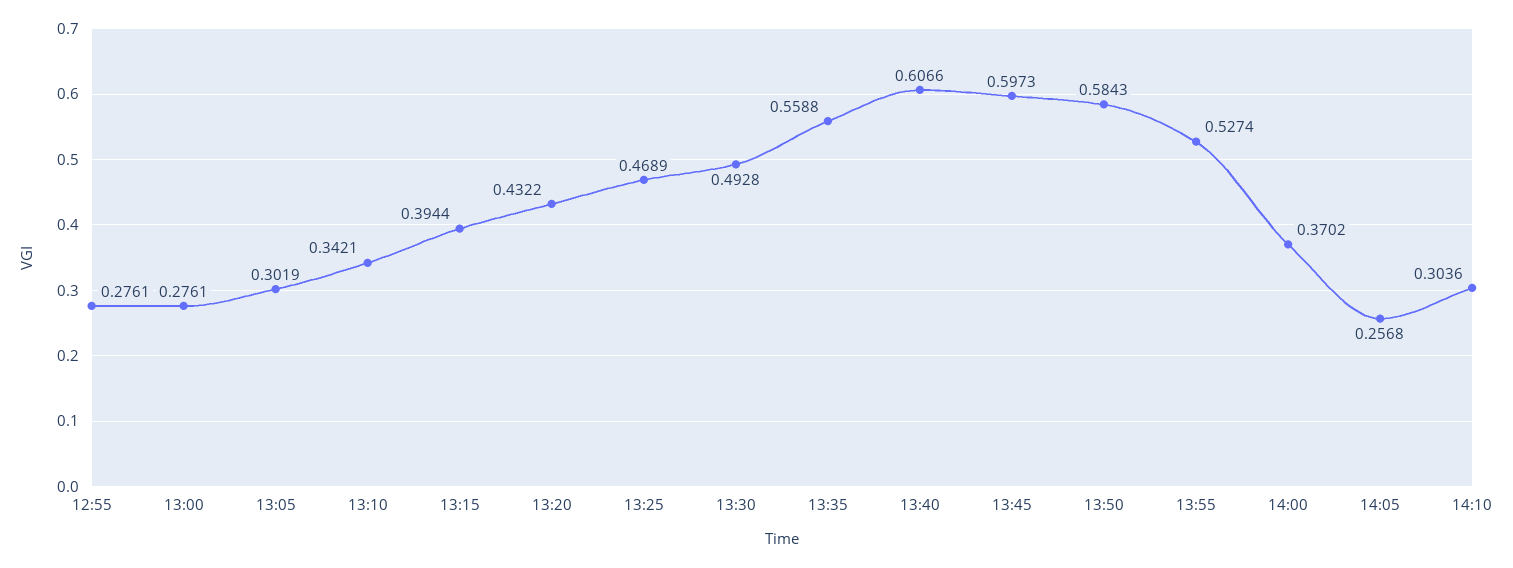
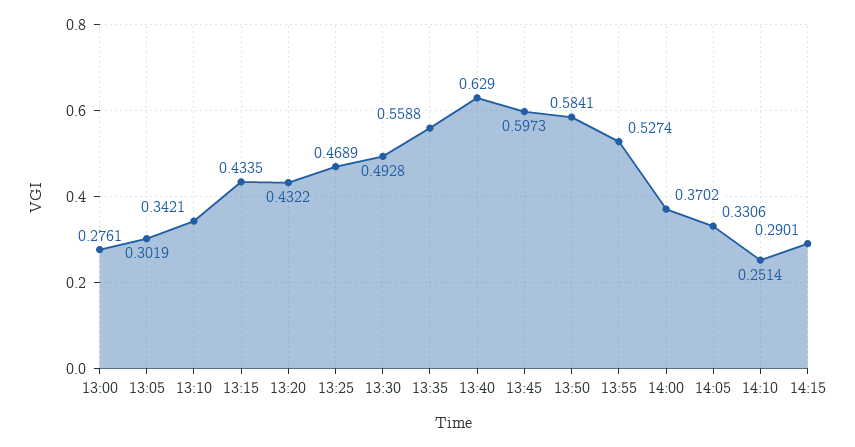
12:55: 0.2761 -> none
13:15: 0.3944 -> 0.4335
13:40: 0.6066 -> 0.629
13:50: 0.5843 -> 0.5841
14:05: 0.2568 -> 0.3306
14:10: 0.3036 -> 0.2514
14:15: none -> 0.2901

